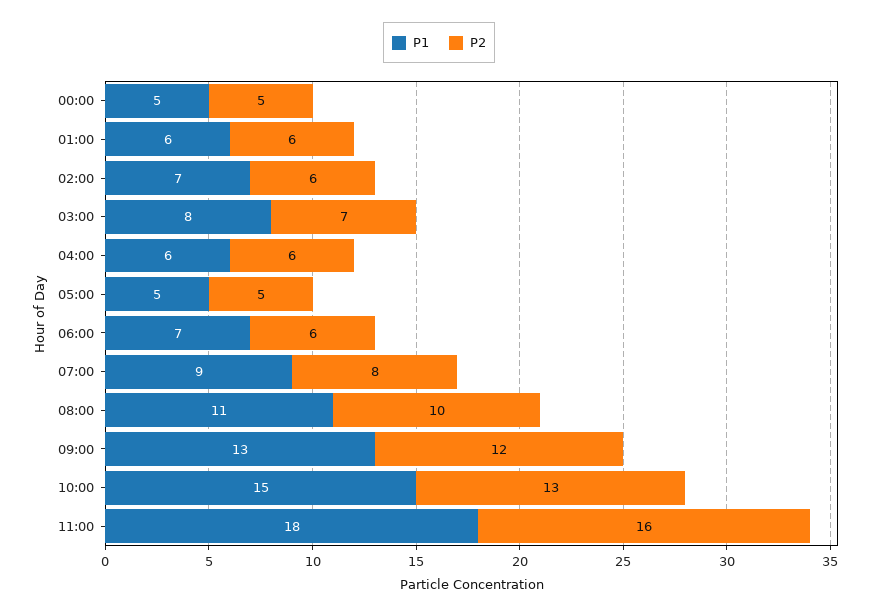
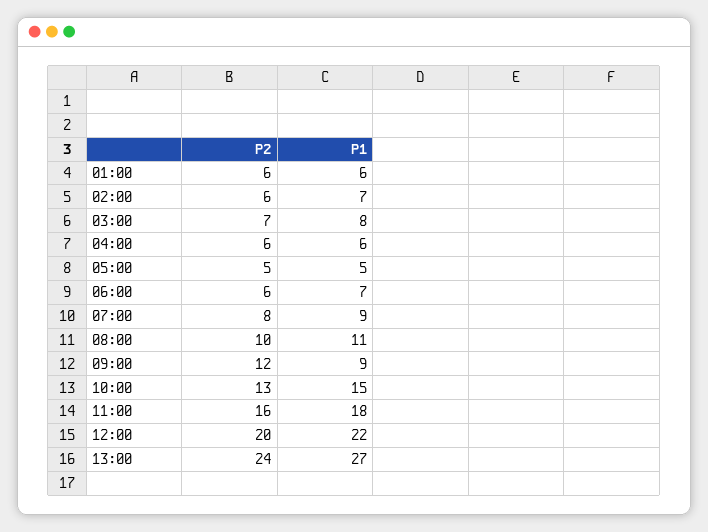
P1, 00:00: 5 -> none
P2, 00:00: 5 -> none
P1, 09:00: 13 -> 9
P2, 12:00: none -> 20
P1, 12:00: none -> 22
P2, 13:00: none -> 24
P1, 13:00: none -> 27

